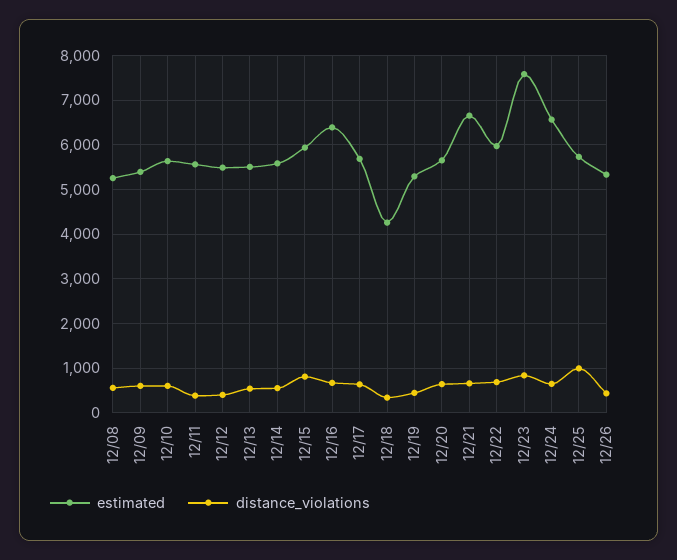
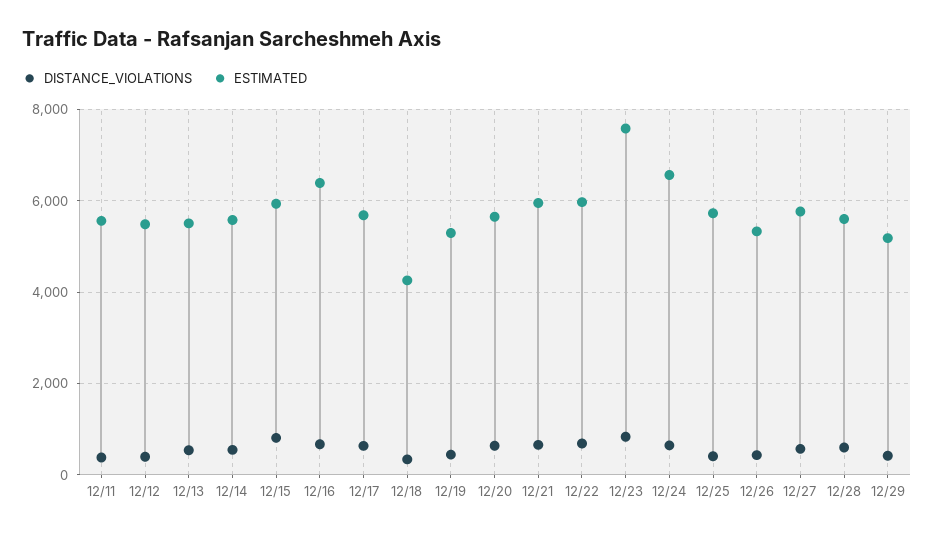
estimated, 12/08: 5200 -> none
distance_violations, 12/08: 600 -> none
estimated, 12/09: 5400 -> none
distance_violations, 12/09: 600 -> none
estimated, 12/10: 5600 -> none
distance_violations, 12/10: 600 -> none
estimated, 12/21: 6600 -> 6000
distance_violations, 12/25: 1000 -> 400
distance_violations, 12/27: none -> 600
estimated, 12/27: none -> 5800
distance_violations, 12/28: none -> 600
estimated, 12/28: none -> 5600
distance_violations, 12/29: none -> 400
estimated, 12/29: none -> 5200

